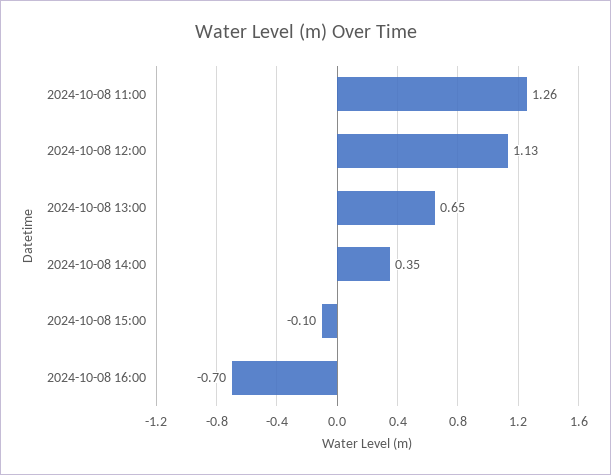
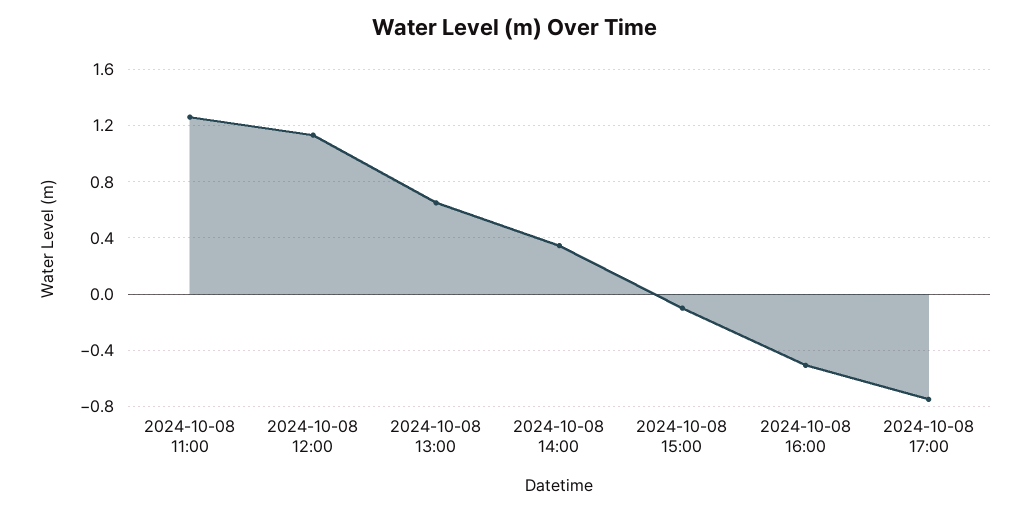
2024-10-08 16:00: -0.7 -> -0.5
2024-10-08 17:00: none -> -0.75

